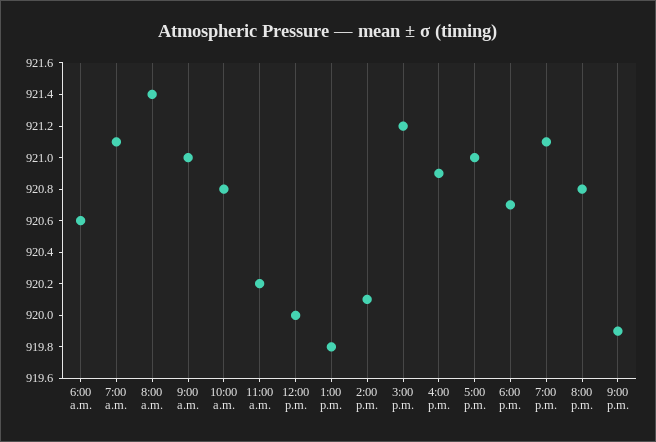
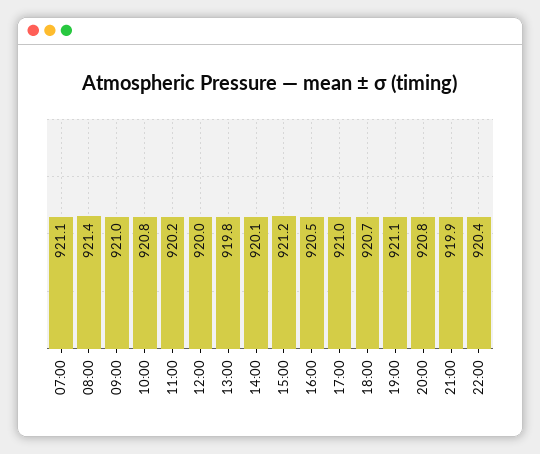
6:00 a.m.: 920.6 -> none
4:00 p.m.: 920.9 -> 920.5
22:00: none -> 920.4

